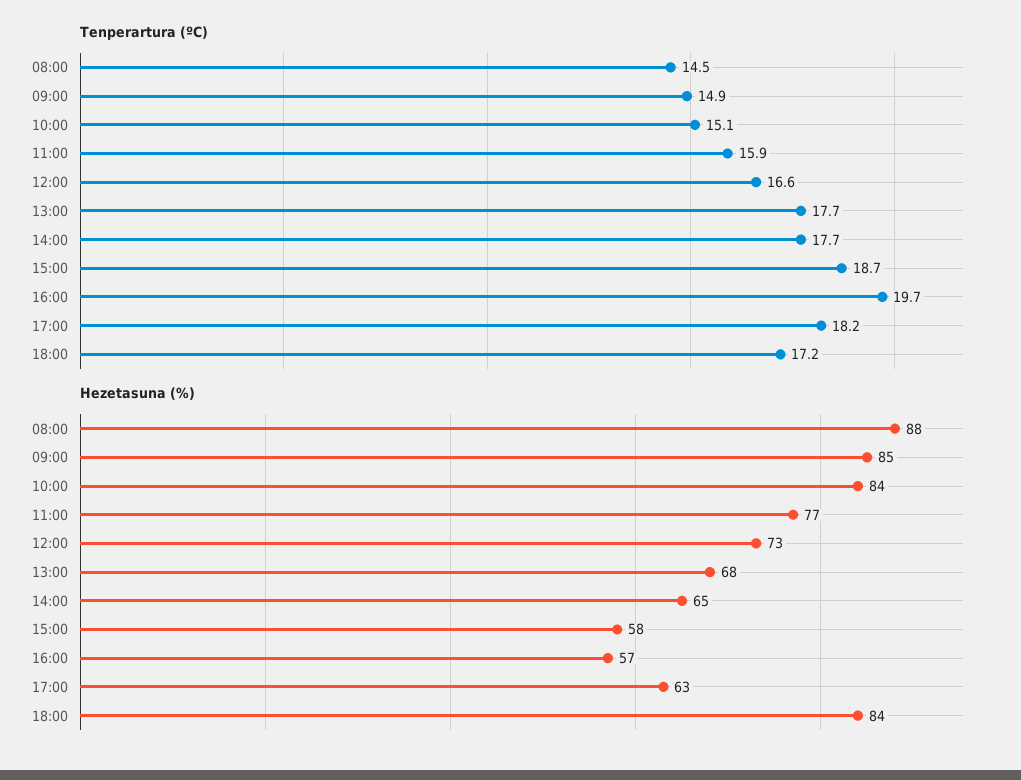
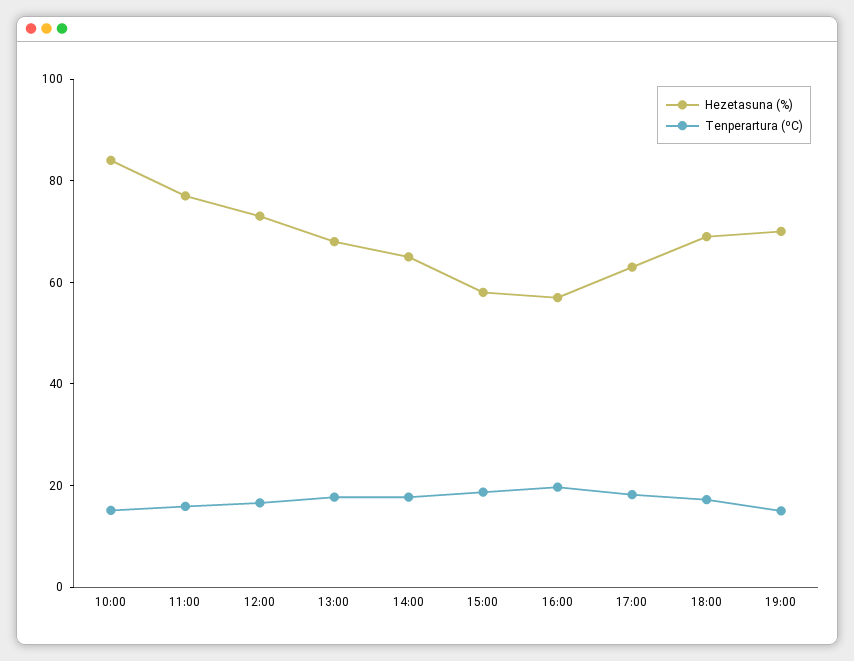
Tenperartura (ºC), 08:00: 14.5 -> none
Tenperartura (ºC), 09:00: 14.9 -> none
Hezetasuna (%), 08:00: 88 -> none
Hezetasuna (%), 09:00: 85 -> none
Hezetasuna (%), 18:00: 84 -> 70
Hezetasuna (%), 19:00: none -> 70
Tenperartura (ºC), 19:00: none -> 15

